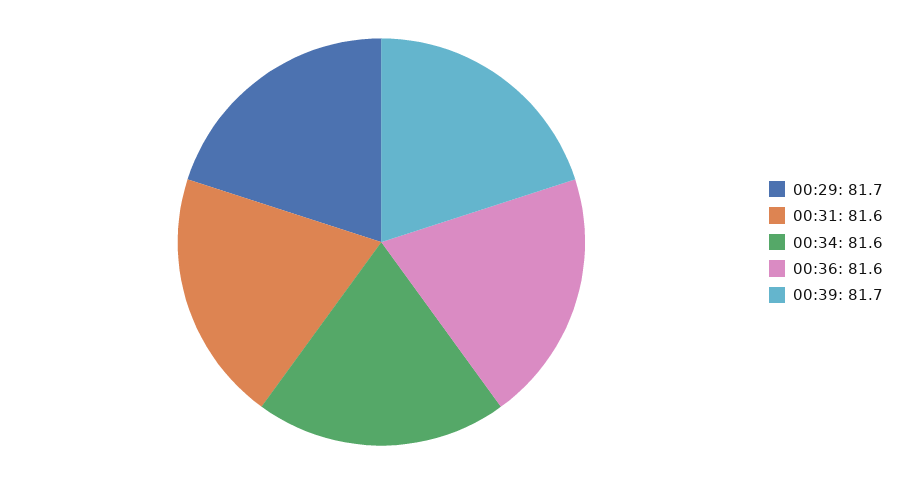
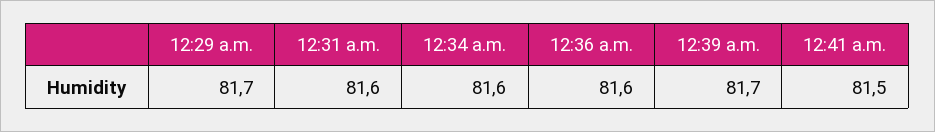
12:41 a.m.: none -> 81.5

